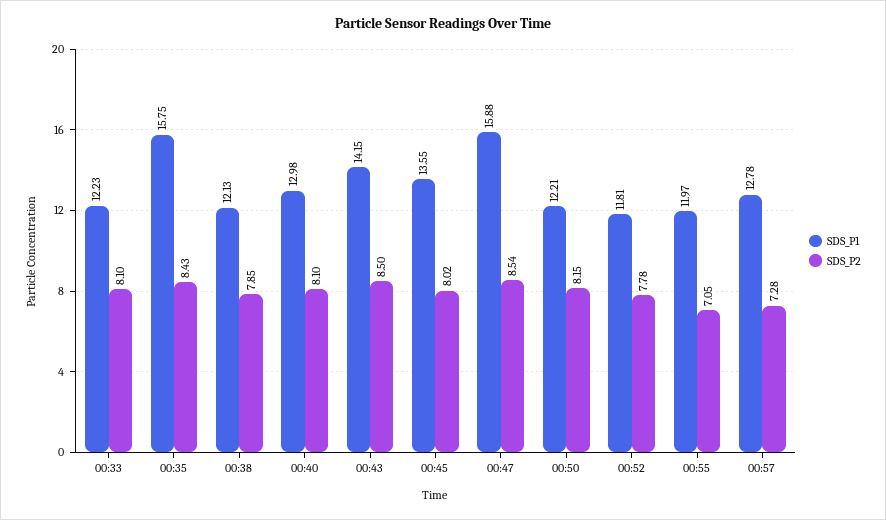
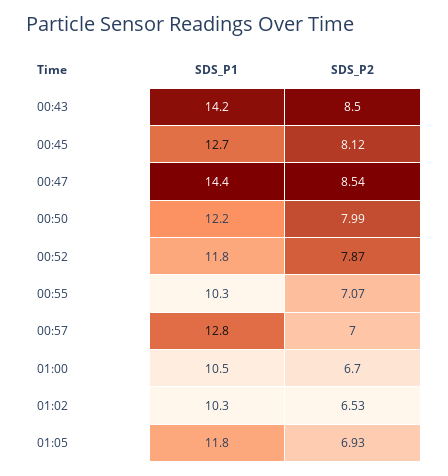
SDS_P1, 00:33: 12.23 -> none
SDS_P2, 00:33: 8.1 -> none
SDS_P1, 00:35: 15.75 -> none
SDS_P2, 00:35: 8.43 -> none
SDS_P1, 00:38: 12.13 -> none
SDS_P2, 00:38: 7.85 -> none
SDS_P1, 00:40: 12.98 -> none
SDS_P2, 00:40: 8.1 -> none
SDS_P1, 00:45: 13.55 -> 12.7
SDS_P2, 00:45: 8.02 -> 8.12
SDS_P1, 00:47: 15.88 -> 14.4
SDS_P2, 00:50: 8.15 -> 7.99
SDS_P2, 00:52: 7.78 -> 7.87
SDS_P1, 00:55: 11.97 -> 10.3
SDS_P2, 00:55: 7.05 -> 7.07
SDS_P2, 00:57: 7.28 -> 7
SDS_P1, 01:00: none -> 10.5
SDS_P2, 01:00: none -> 6.7
SDS_P1, 01:02: none -> 10.3
SDS_P2, 01:02: none -> 6.53
SDS_P1, 01:05: none -> 11.8
SDS_P2, 01:05: none -> 6.93

